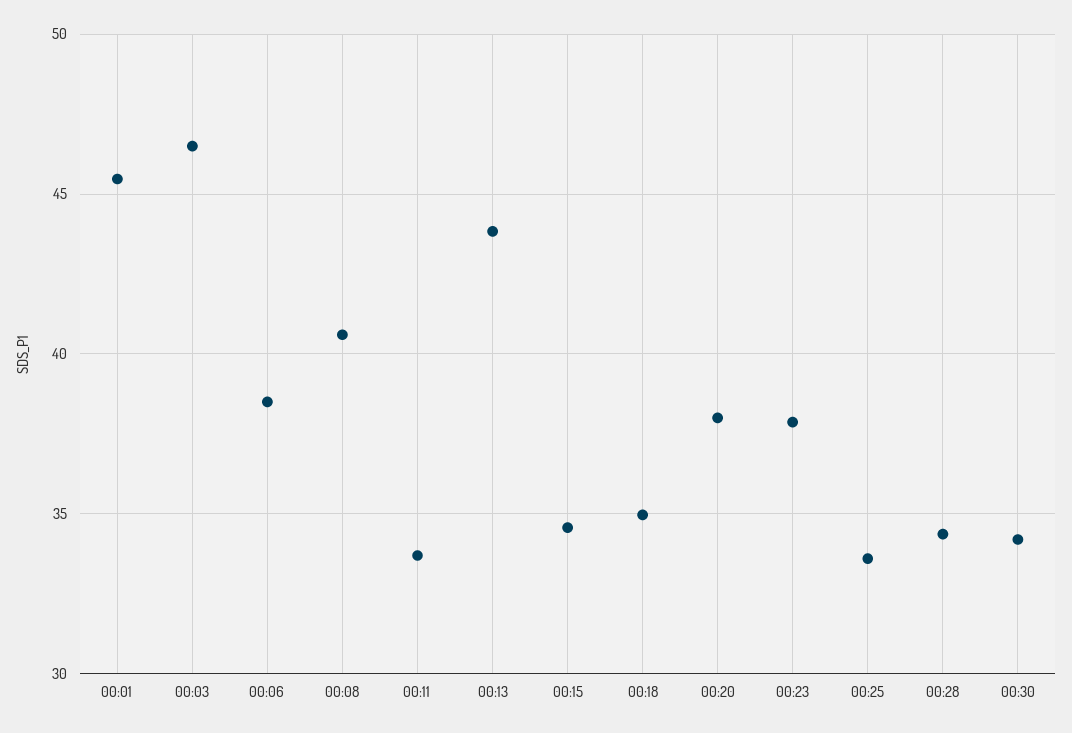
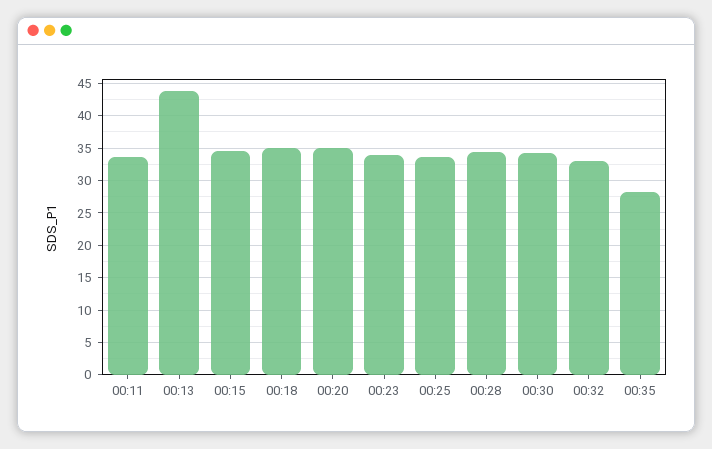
00:01: 45.5 -> none
00:03: 46.5 -> none
00:06: 38.5 -> none
00:08: 40.5 -> none
00:20: 38 -> 35
00:23: 38 -> 34
00:32: none -> 33
00:35: none -> 28

